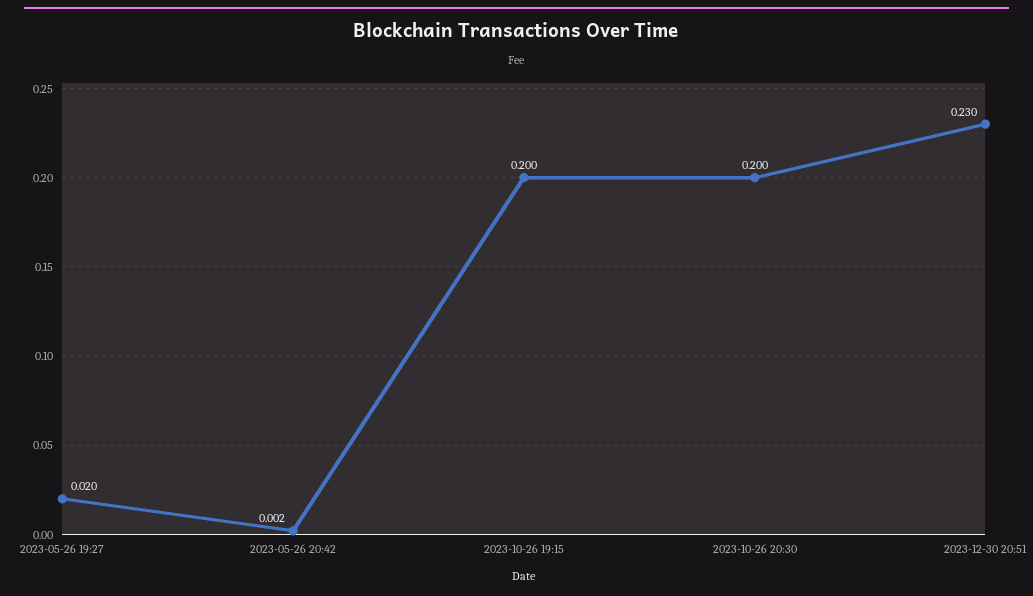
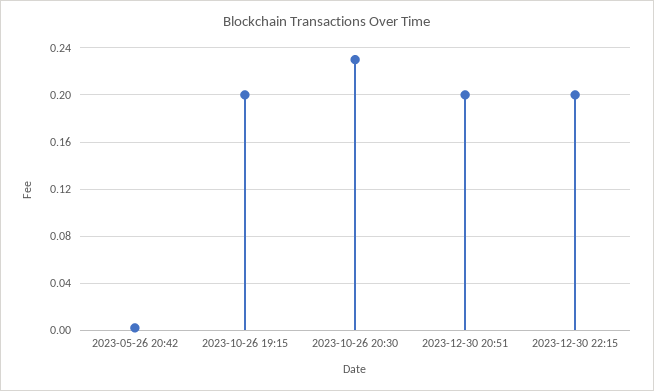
2023-05-26 19:27: 0.02 -> none
2023-10-26 20:30: 0.2 -> 0.23
2023-12-30 20:51: 0.23 -> 0.2
2023-12-30 22:15: none -> 0.2

